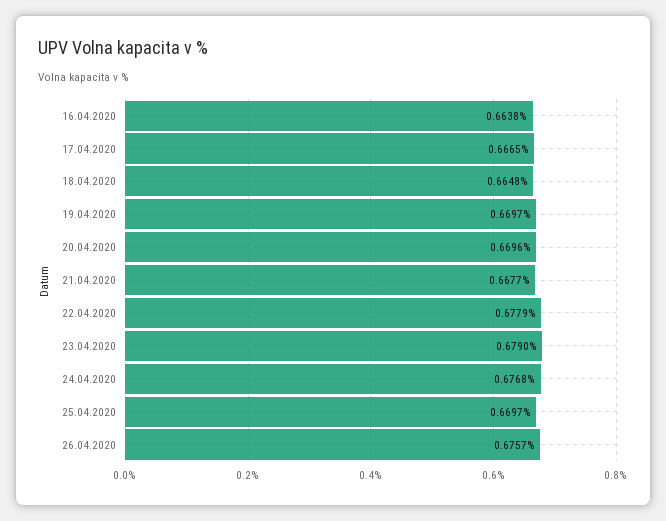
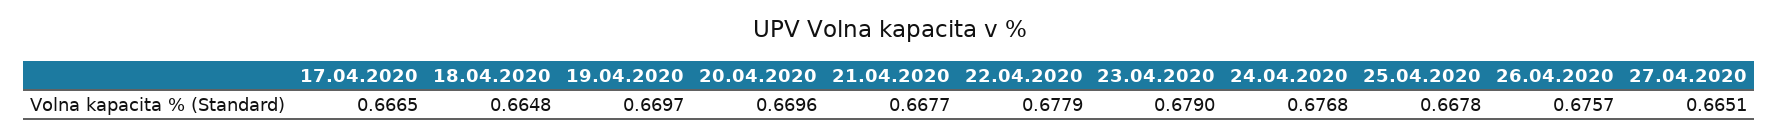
16.04.2020: 0.6638 -> none
25.04.2020: 0.6697 -> 0.6678
27.04.2020: none -> 0.6651

